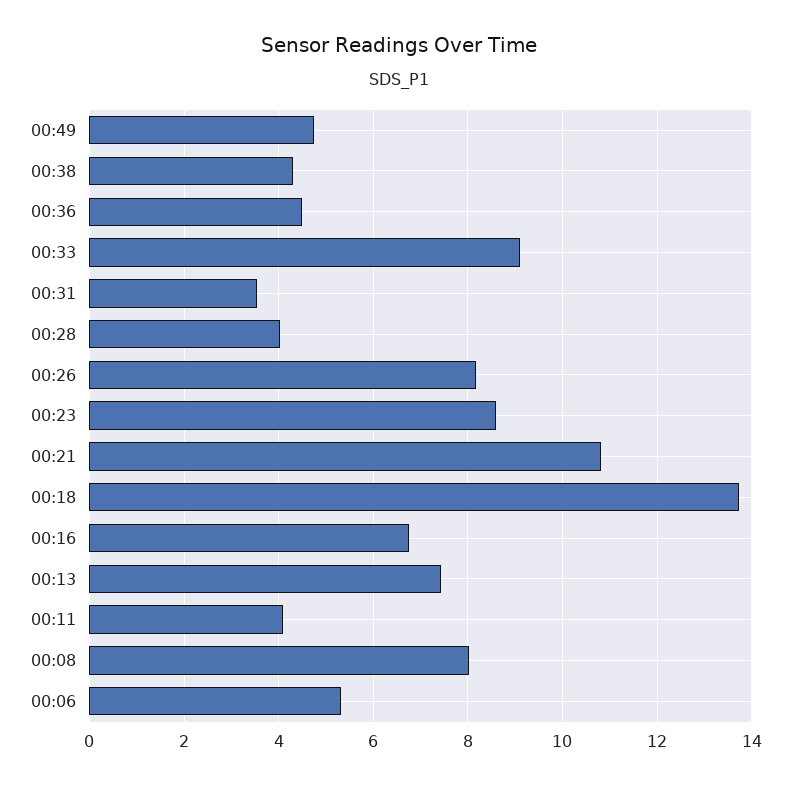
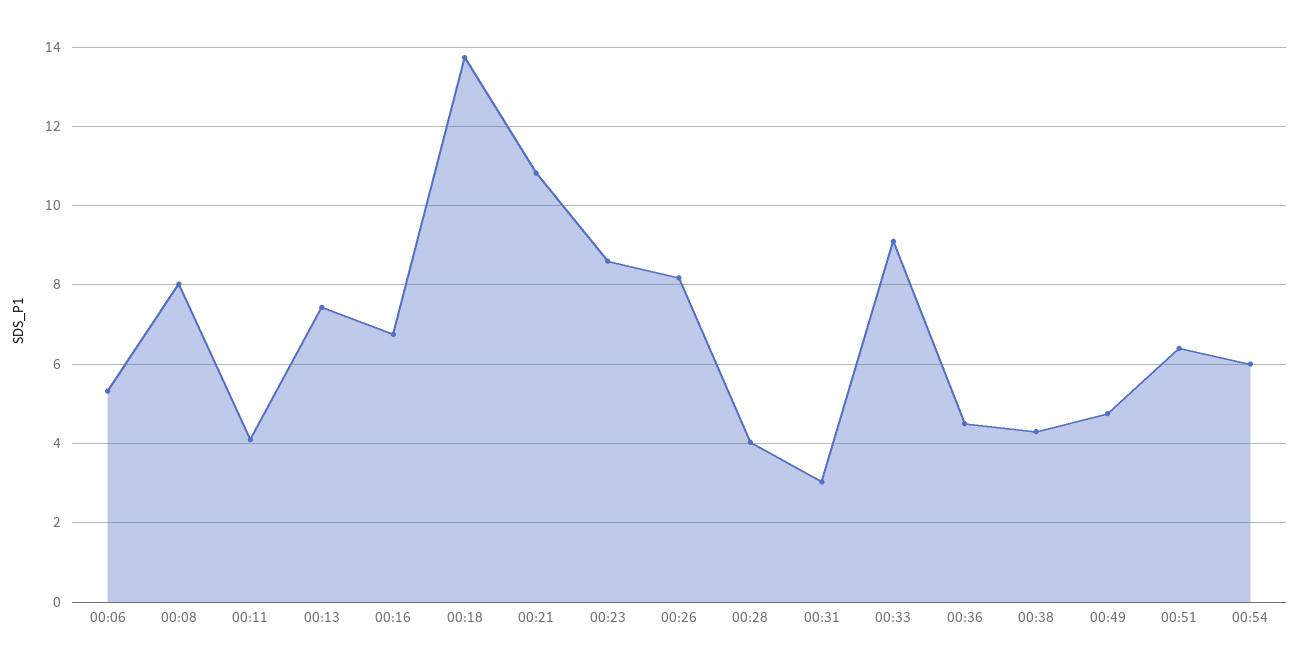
00:31: 3.6 -> 3
00:51: none -> 6.4
00:54: none -> 6

